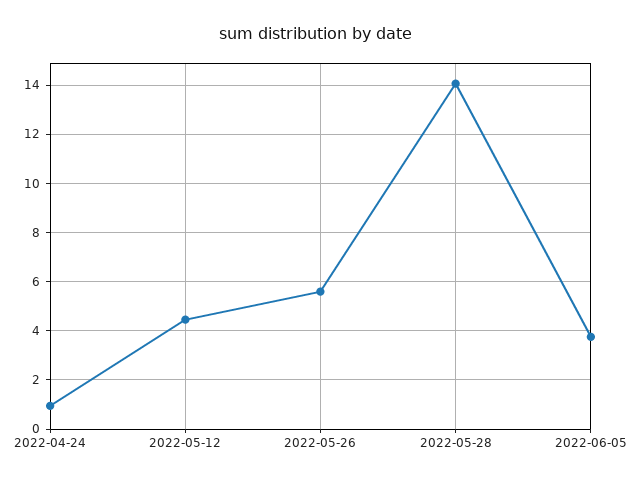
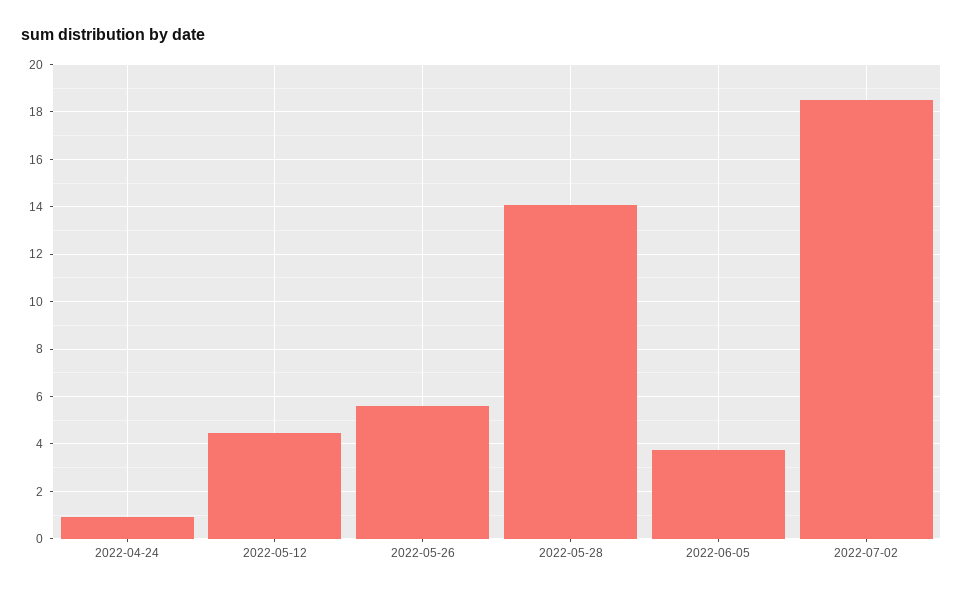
2022-07-02: none -> 18.5

